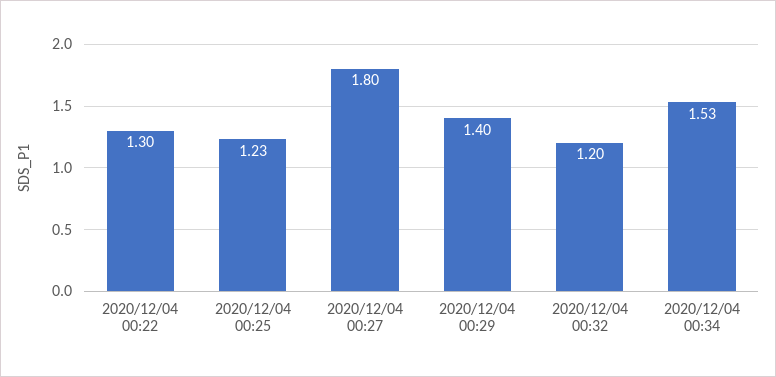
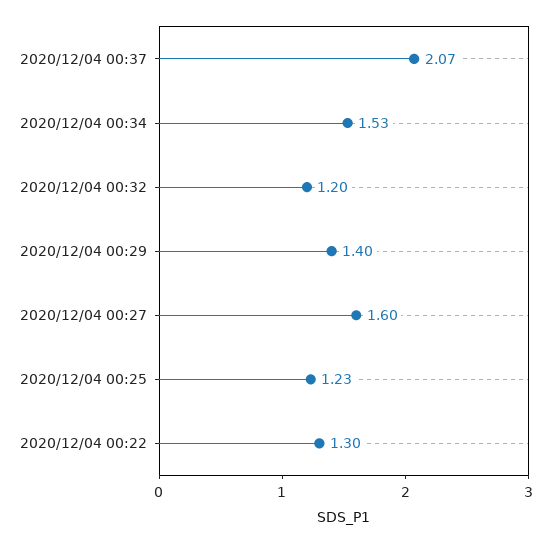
2020/12/04 00:27: 1.8 -> 1.6
2020/12/04 00:37: none -> 2.07

